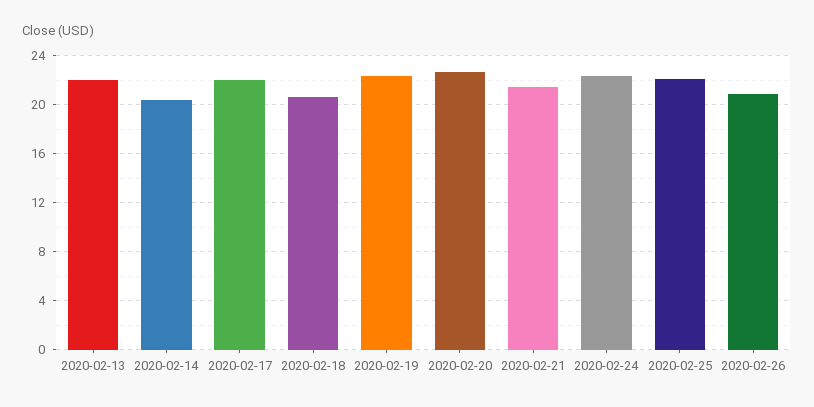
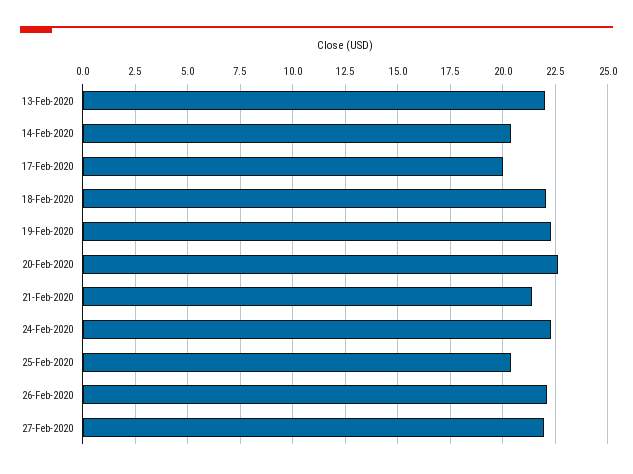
2020-02-17: 22 -> 20
2020-02-18: 20.5 -> 22
2020-02-25: 22 -> 20.5
2020-02-26: 21 -> 22
27-Feb-2020: none -> 22

